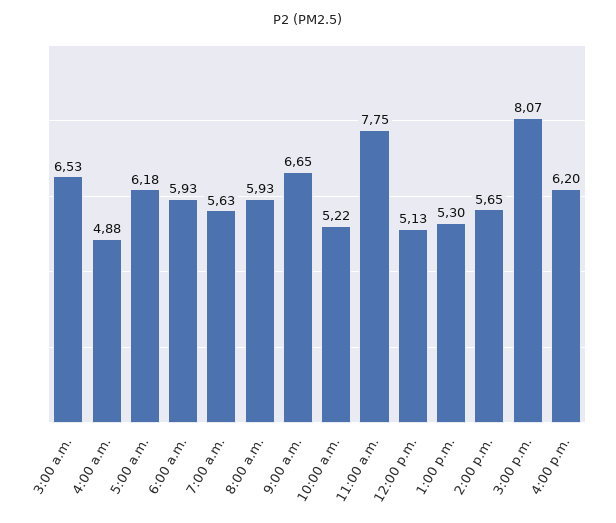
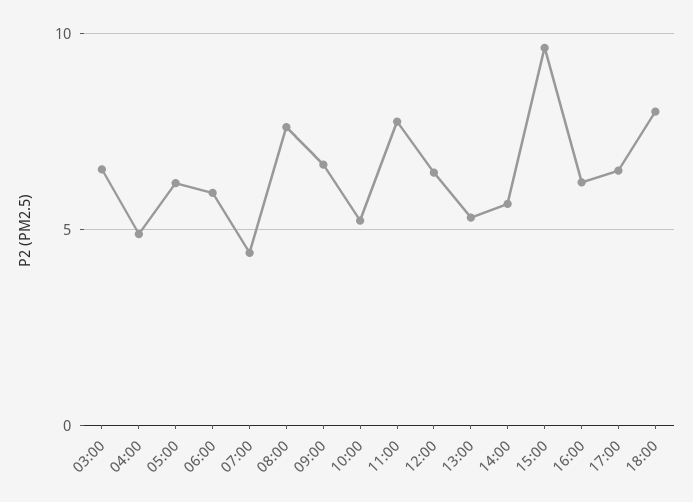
7:00 a.m.: 5.63 -> 4.5
8:00 a.m.: 5.93 -> 7.5
12:00 p.m.: 5.13 -> 6.5
3:00 p.m.: 8.07 -> 9.5
17:00: none -> 6.5
18:00: none -> 8

